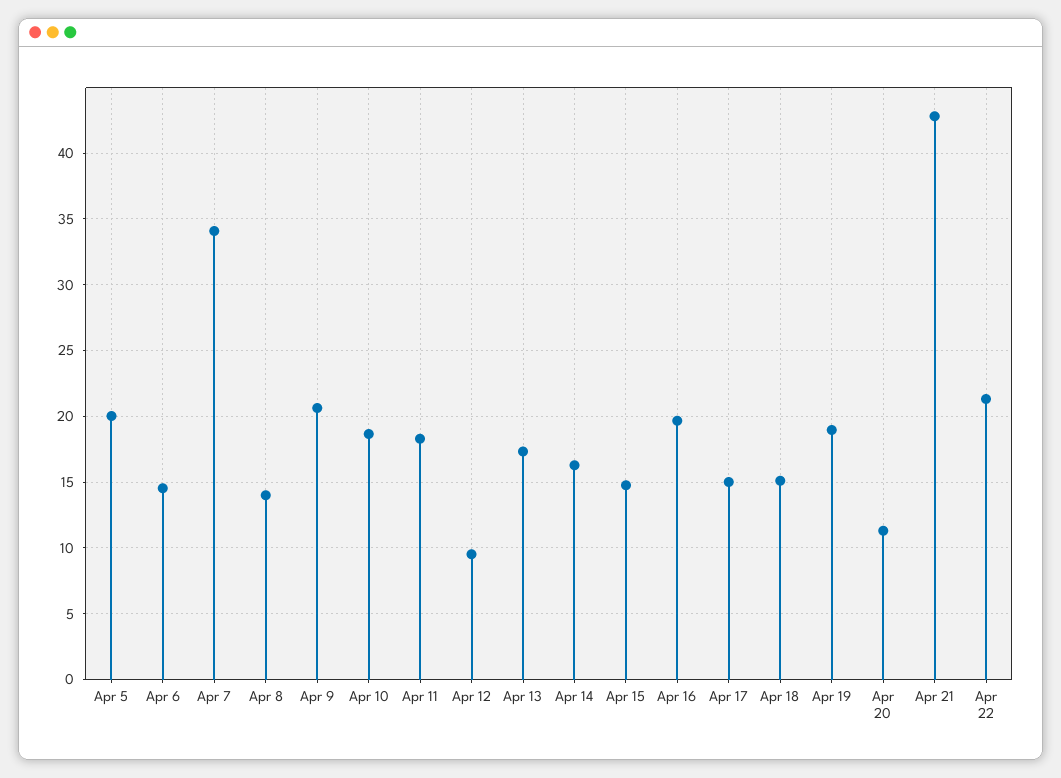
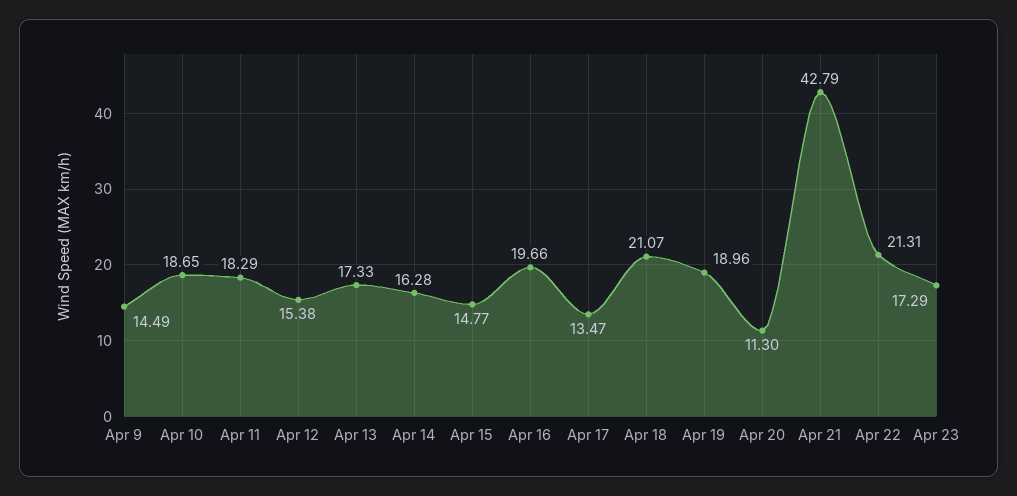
Apr 5: 20 -> none
Apr 6: 14.5 -> none
Apr 7: 34 -> none
Apr 8: 14 -> none
Apr 9: 20.5 -> 14.49
Apr 12: 9.5 -> 15.38
Apr 17: 15 -> 13.47
Apr 18: 15 -> 21.07
Apr 23: none -> 17.29

